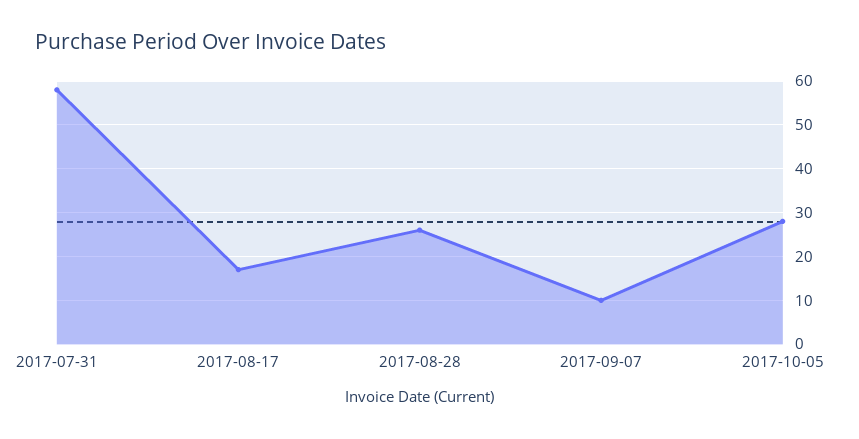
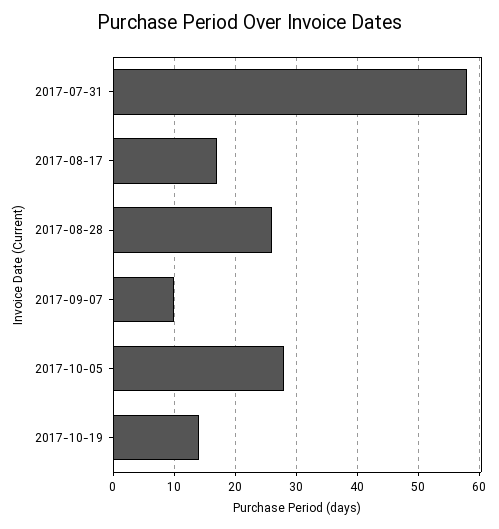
2017-10-19: none -> 14

